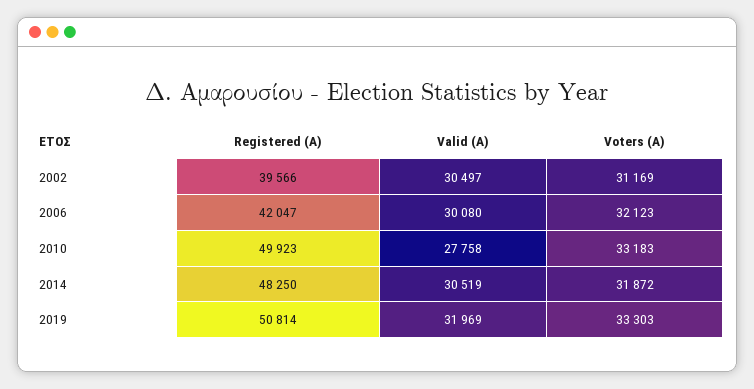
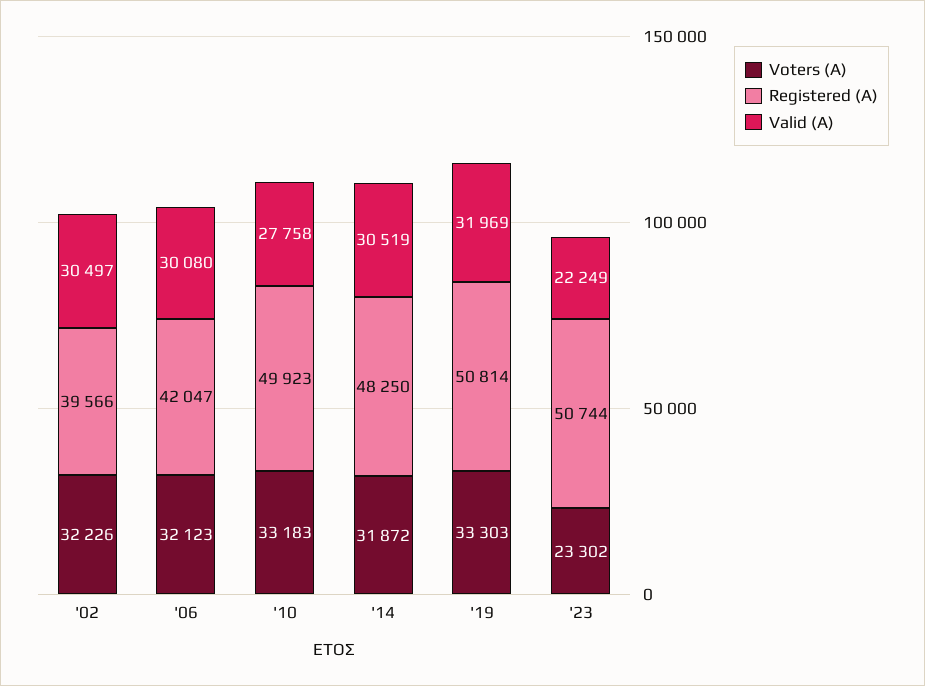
Voters (A), 2002: 31169 -> 32226
Voters (A), '23: none -> 23302
Registered (A), '23: none -> 50744
Valid (A), '23: none -> 22249

